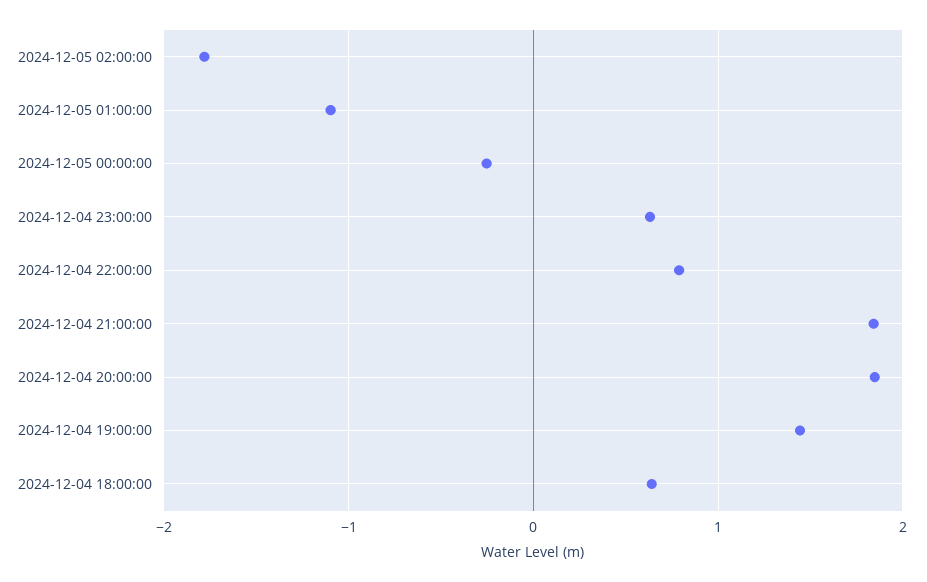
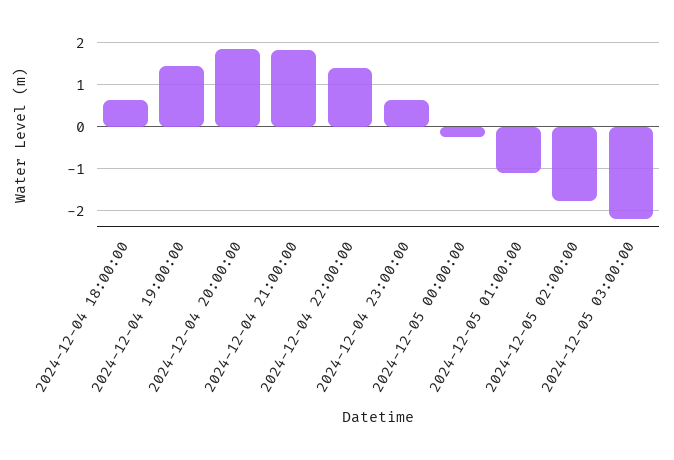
2024-12-04 22:00:00: 0.8 -> 1.4
2024-12-05 03:00:00: none -> -2.2

